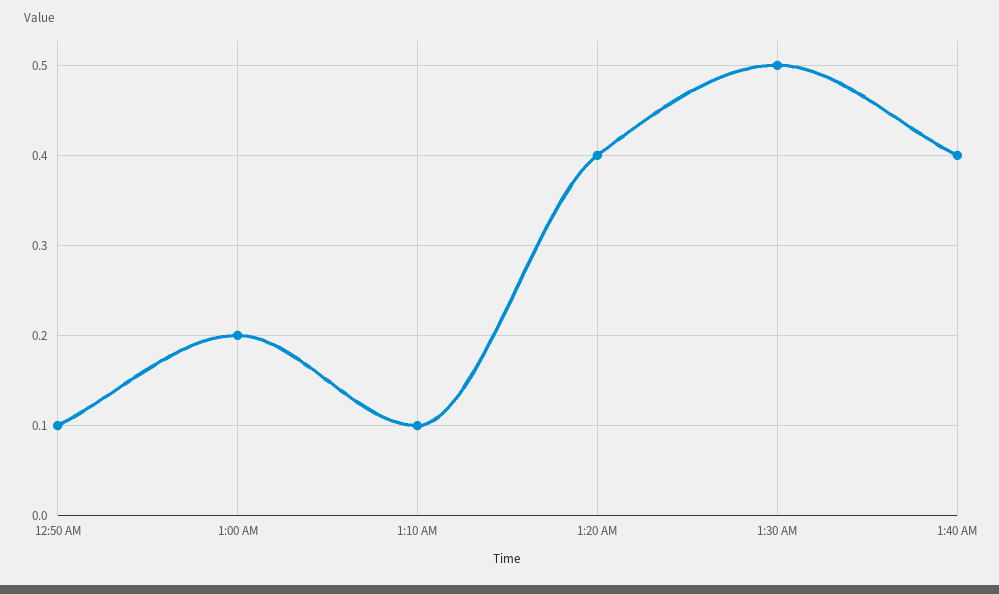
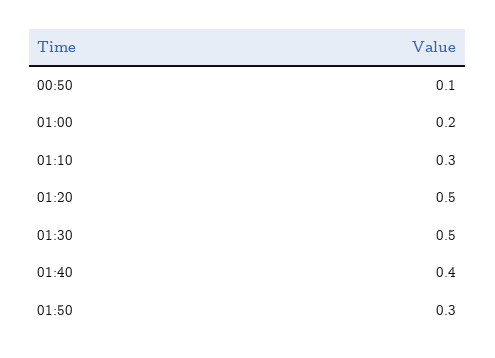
1:10 AM: 0.1 -> 0.3
1:20 AM: 0.4 -> 0.5
01:50: none -> 0.3

